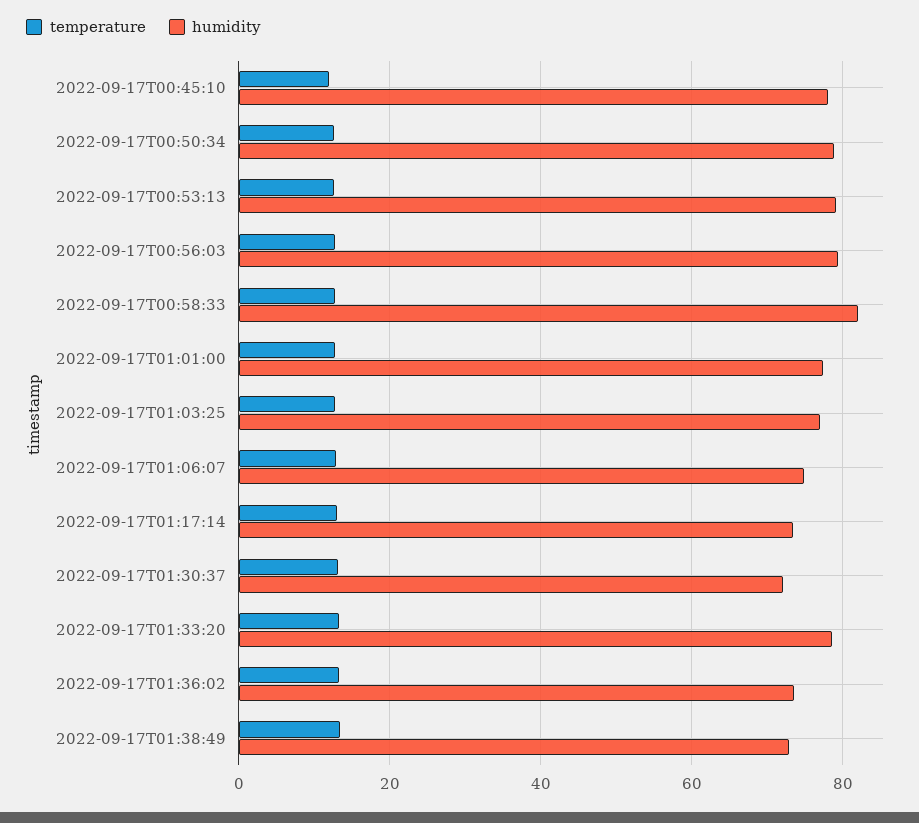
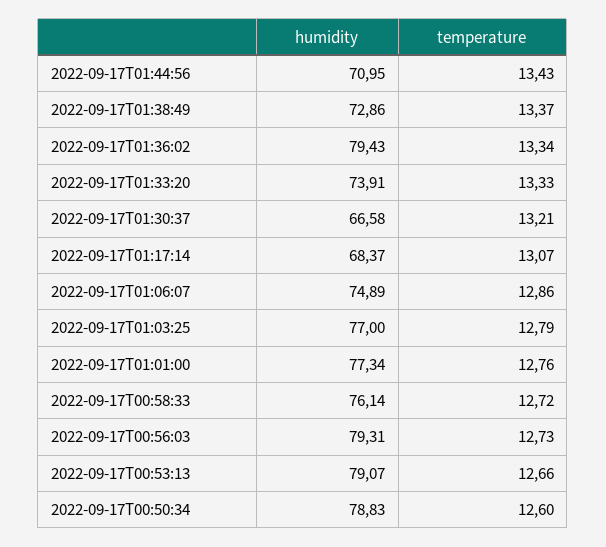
temperature, 2022-09-17T00:45:10: 12 -> none
humidity, 2022-09-17T00:45:10: 78 -> none
humidity, 2022-09-17T00:58:33: 82 -> 76.14
humidity, 2022-09-17T01:17:14: 74 -> 68.37
humidity, 2022-09-17T01:30:37: 72 -> 66.58
humidity, 2022-09-17T01:33:20: 78 -> 73.91
humidity, 2022-09-17T01:36:02: 74 -> 79.43
humidity, 2022-09-17T01:44:56: none -> 70.95
temperature, 2022-09-17T01:44:56: none -> 13.43

